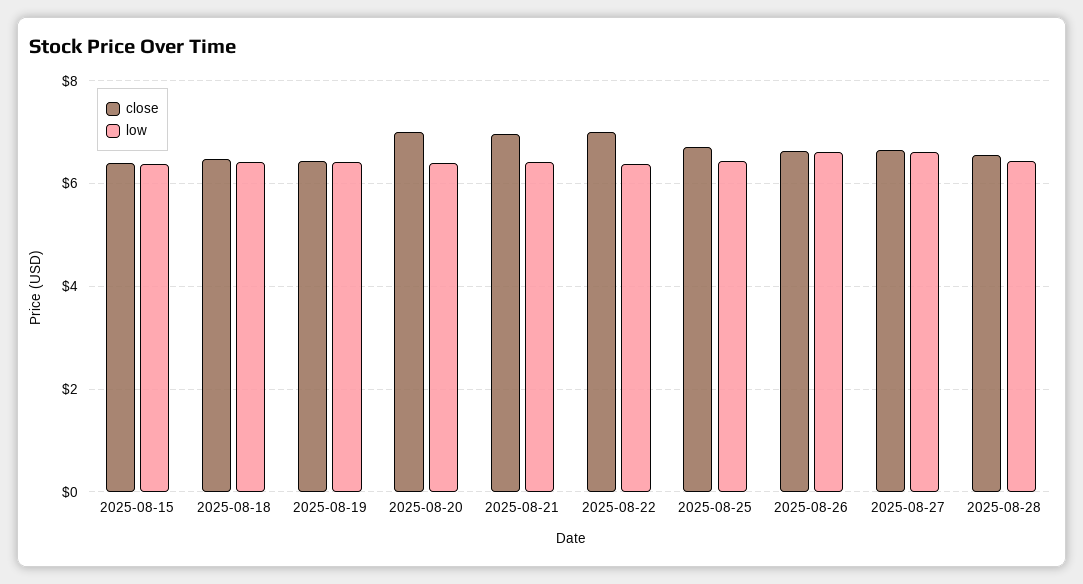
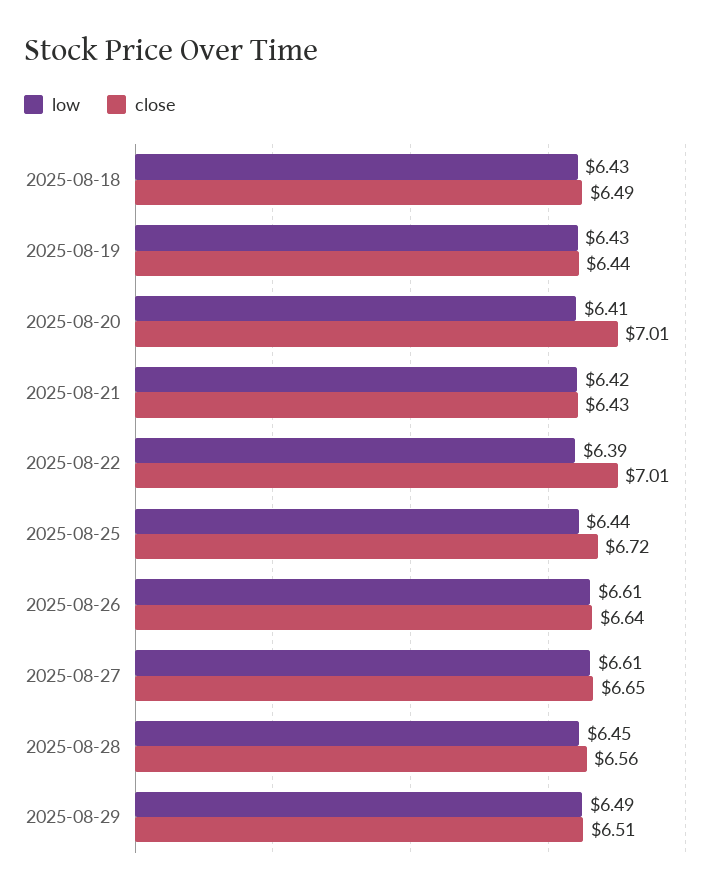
close, 2025-08-15: 6.4 -> none
low, 2025-08-15: 6.4 -> none
close, 2025-08-21: 7 -> 6.43
low, 2025-08-29: none -> 6.49
close, 2025-08-29: none -> 6.51

